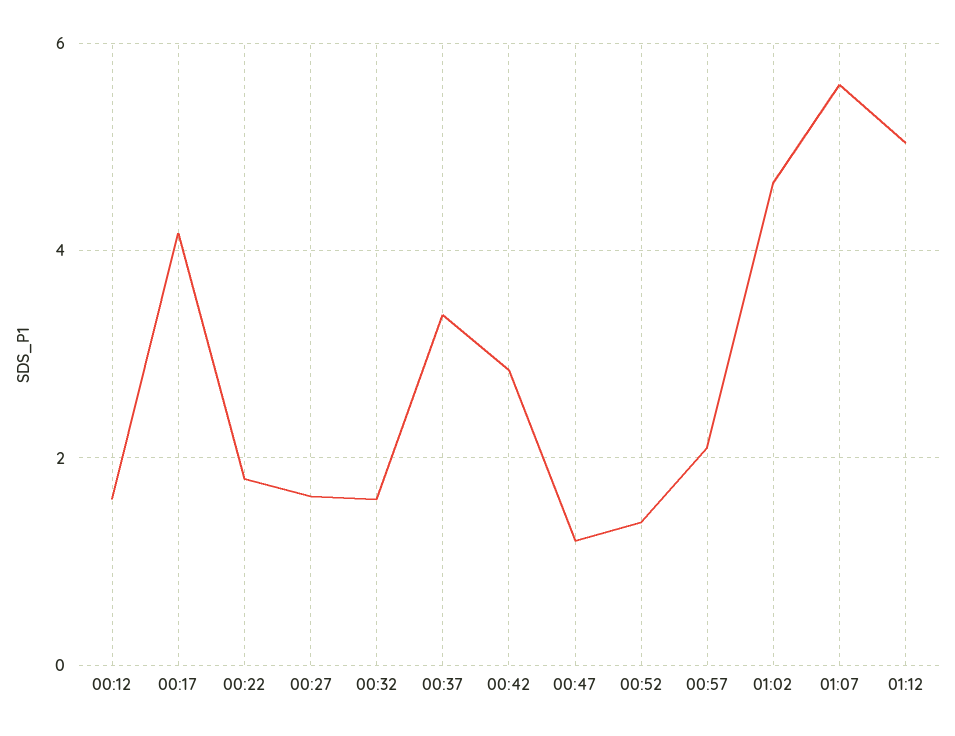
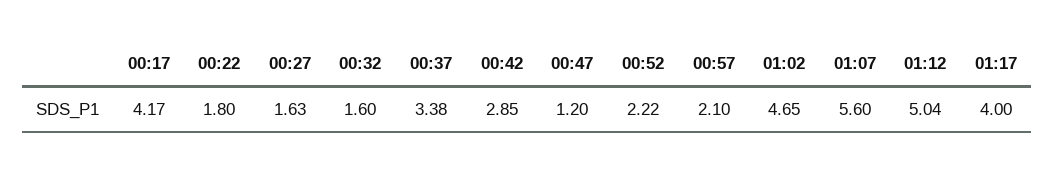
00:12: 1.6 -> none
00:52: 1.4 -> 2.22
01:17: none -> 4

